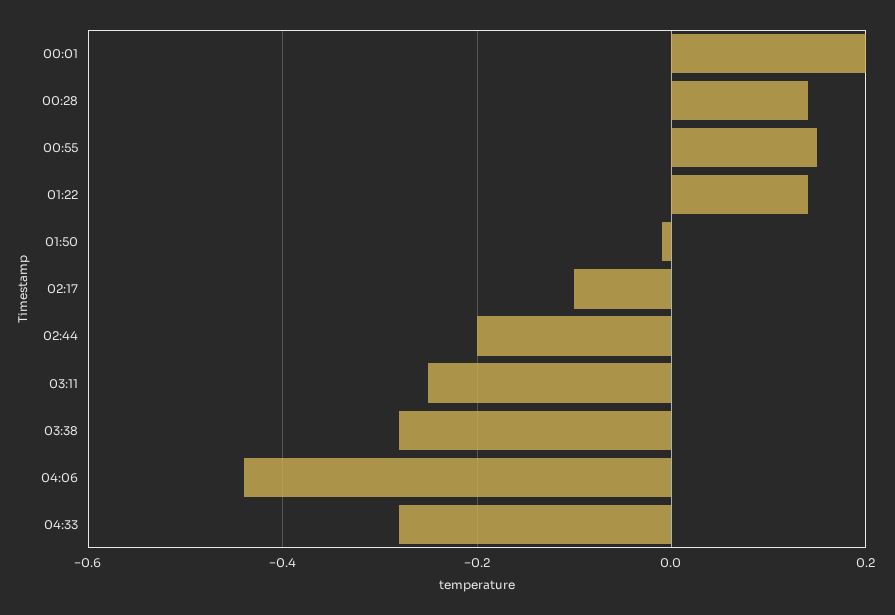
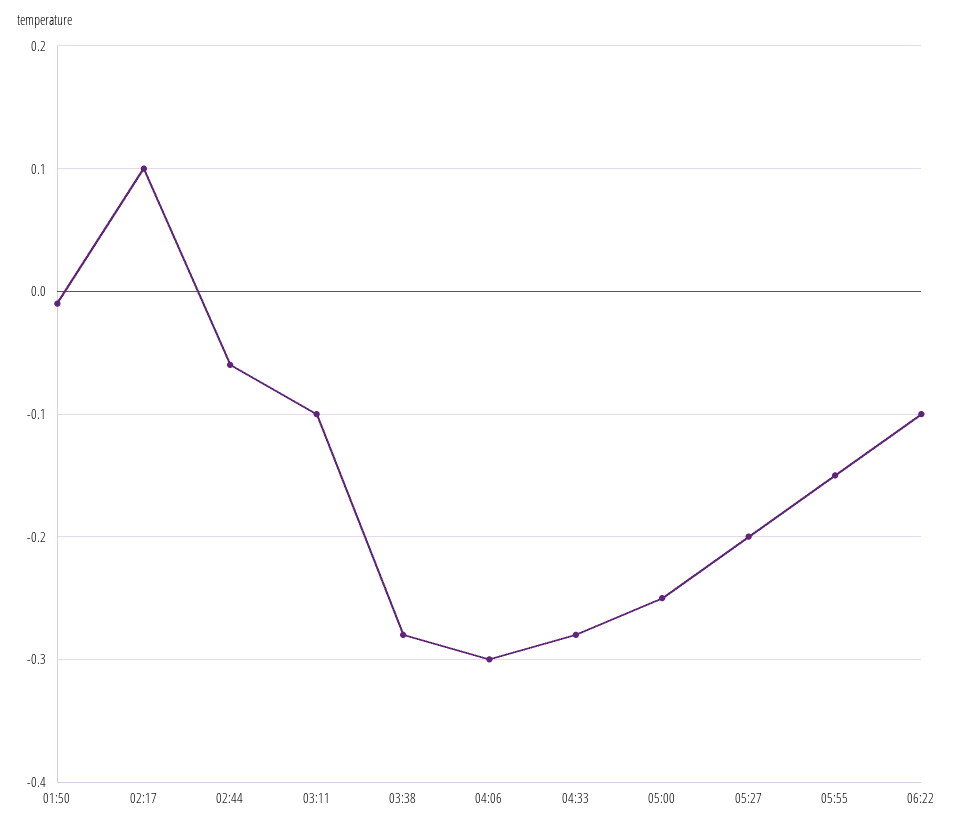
00:01: 0.2 -> none
00:28: 0.15 -> none
00:55: 0.15 -> none
01:22: 0.15 -> none
02:17: -0.1 -> 0.1
02:44: -0.2 -> -0.06
03:11: -0.25 -> -0.1
04:06: -0.45 -> -0.3
05:00: none -> -0.25
05:27: none -> -0.2
05:55: none -> -0.15
06:22: none -> -0.1

